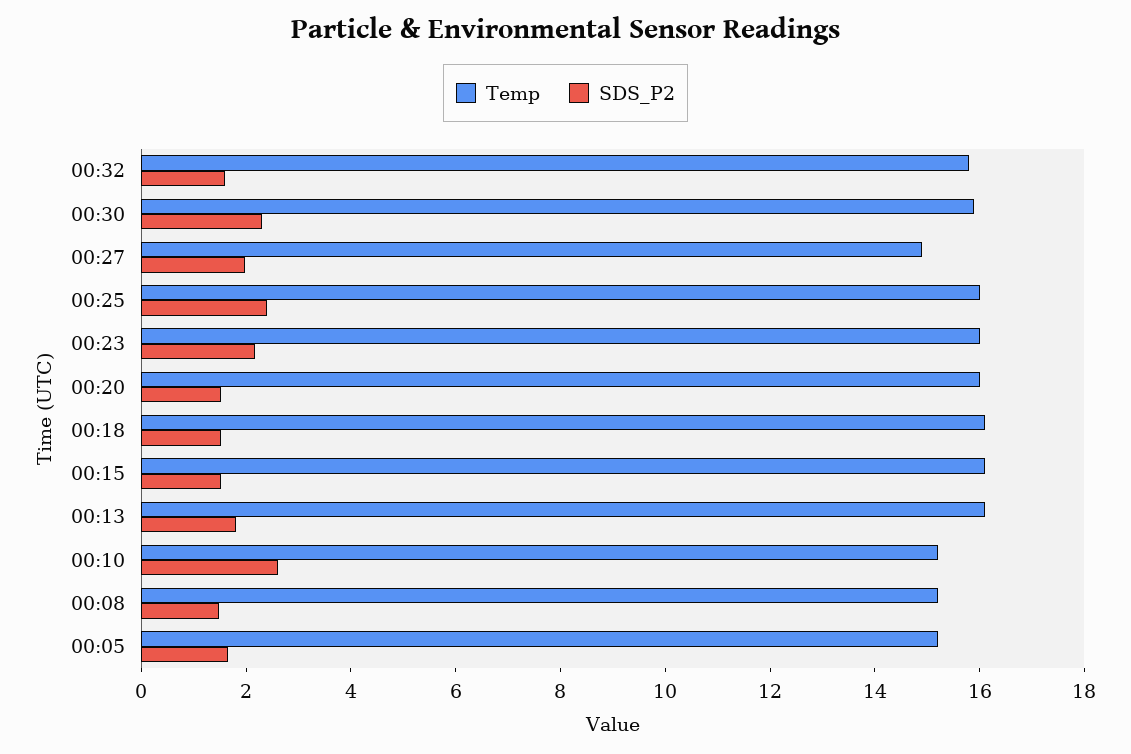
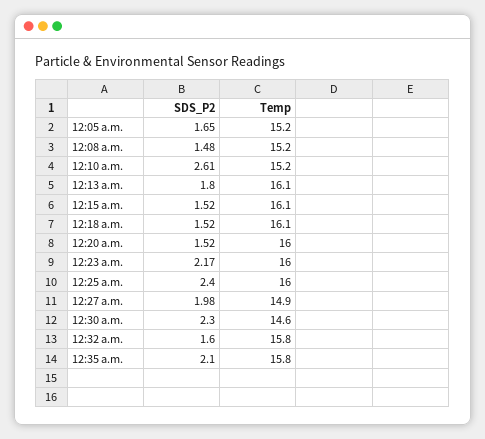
Temp, 00:30: 16 -> 14.6
SDS_P2, 12:35 a.m.: none -> 2.1
Temp, 12:35 a.m.: none -> 15.8

